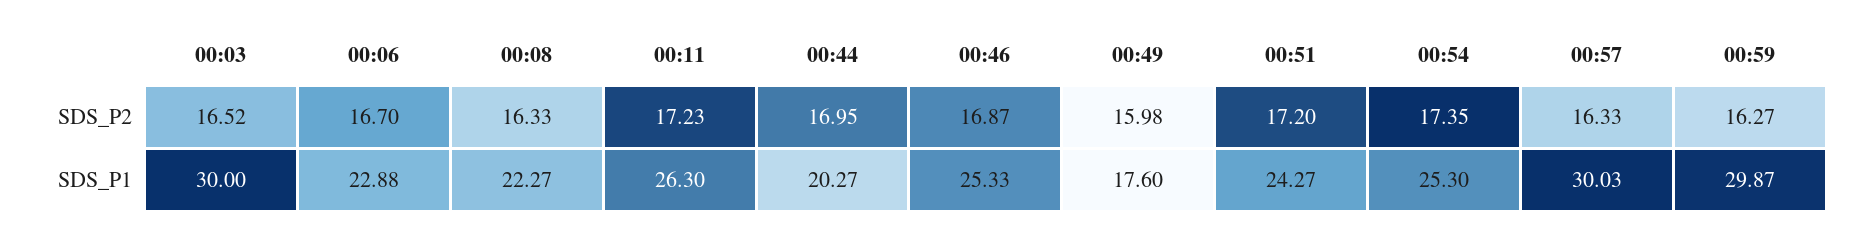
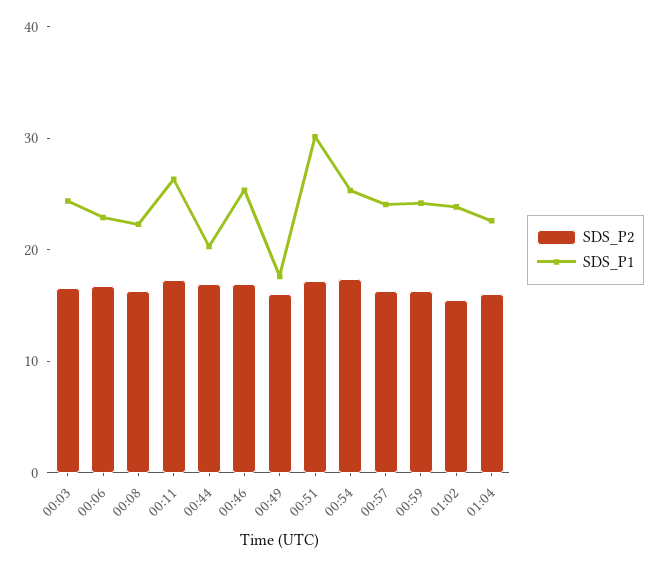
SDS_P1, 00:03: 30 -> 24
SDS_P1, 00:51: 24.27 -> 30
SDS_P1, 00:57: 30.03 -> 24
SDS_P1, 00:59: 29.87 -> 24
SDS_P2, 01:02: none -> 16
SDS_P1, 01:02: none -> 24
SDS_P2, 01:04: none -> 16
SDS_P1, 01:04: none -> 22

